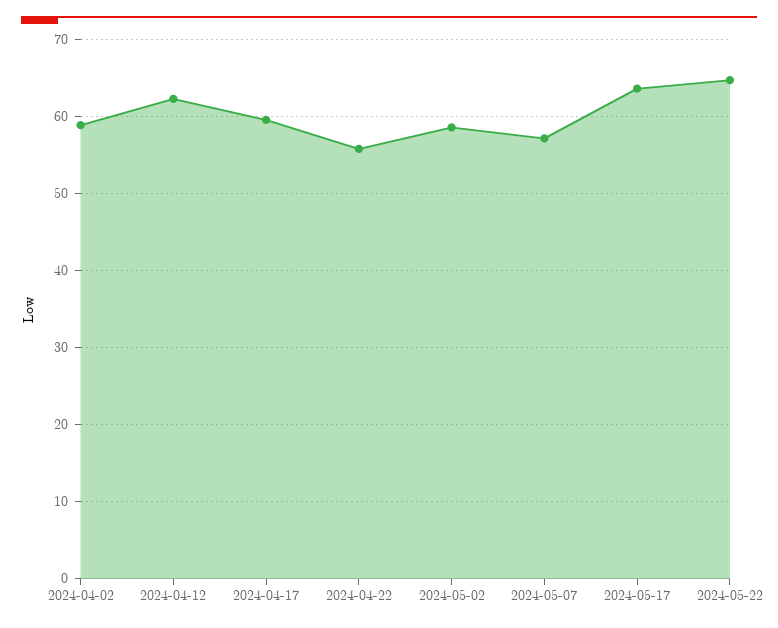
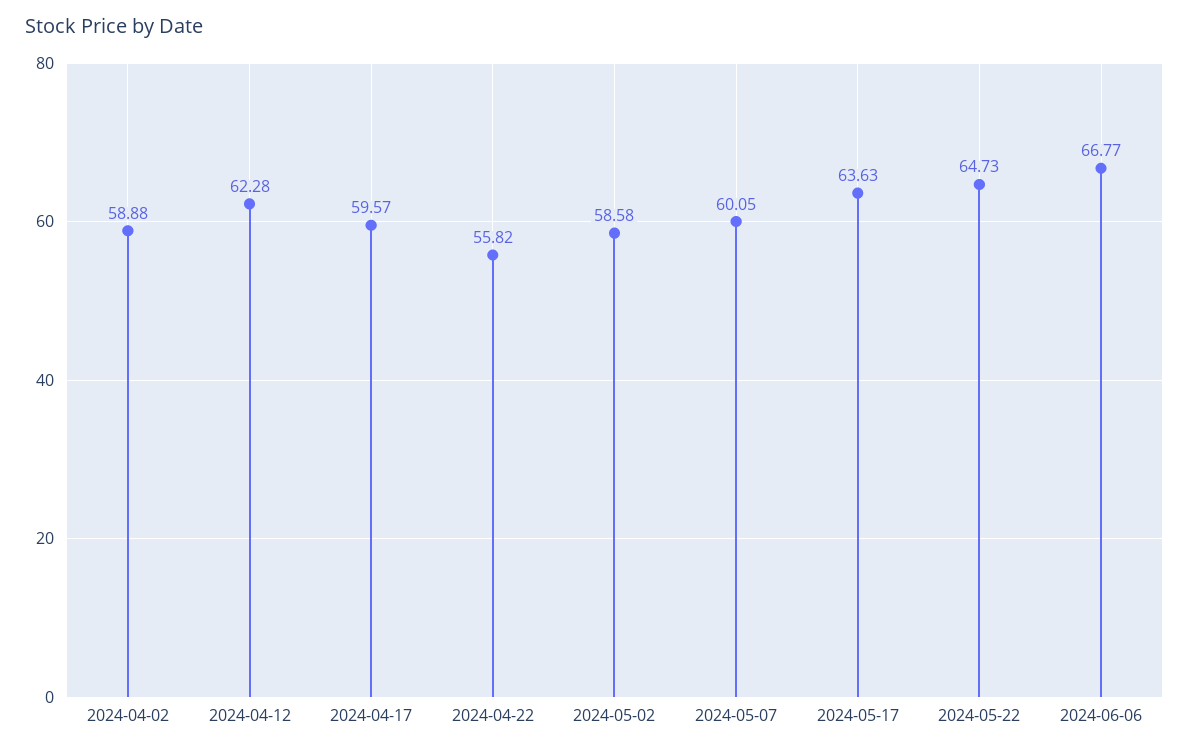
2024-05-07: 57 -> 60.05
2024-06-06: none -> 66.77

